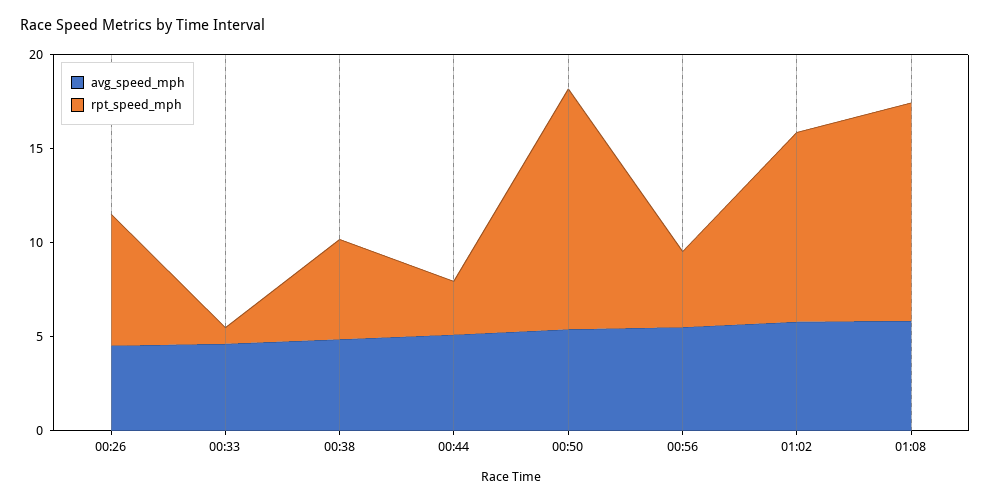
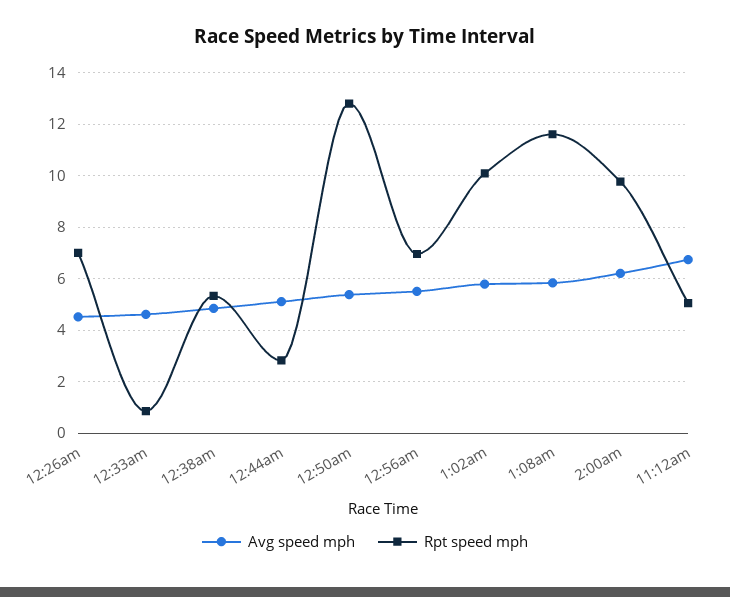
rpt_speed_mph, 00:56: 4 -> 7
avg_speed_mph, 2:00am: none -> 6.25
rpt_speed_mph, 2:00am: none -> 9.75
avg_speed_mph, 11:12am: none -> 6.75
rpt_speed_mph, 11:12am: none -> 5

